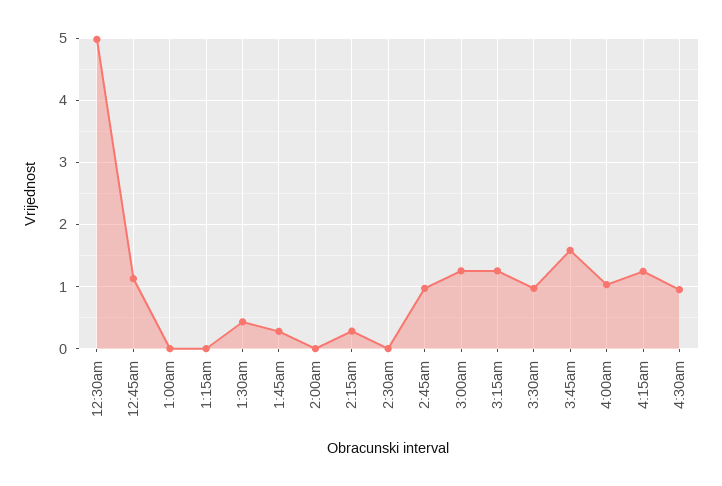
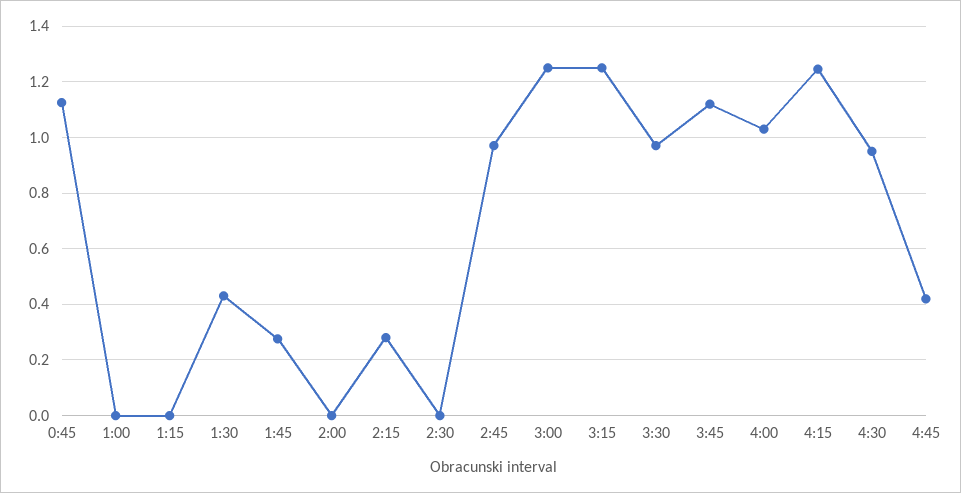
12:30am: 5 -> none
3:45am: 1.6 -> 1.125
4:45: none -> 0.425

